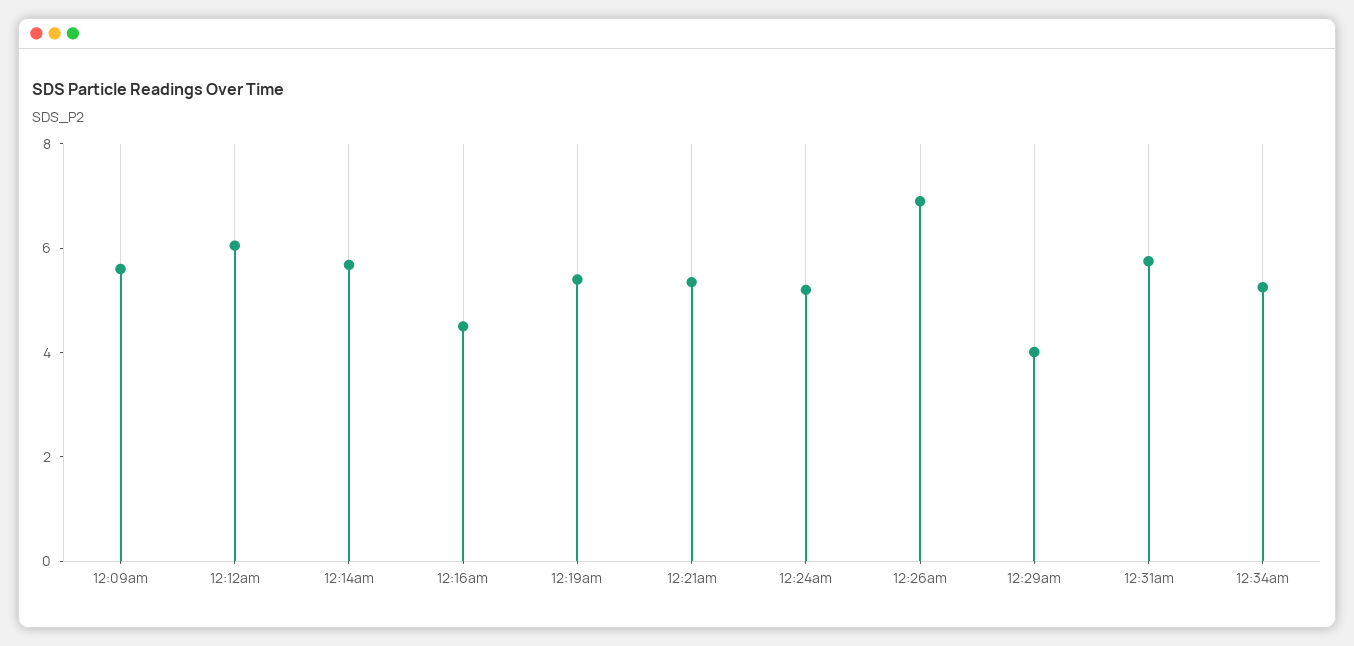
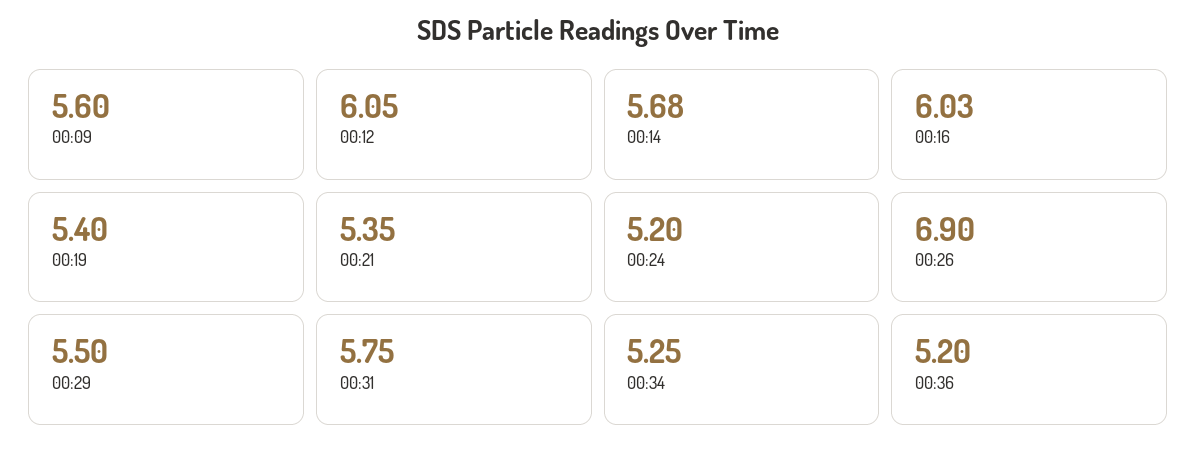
12:16am: 4.5 -> 6.03
12:29am: 4 -> 5.5
00:36: none -> 5.2

